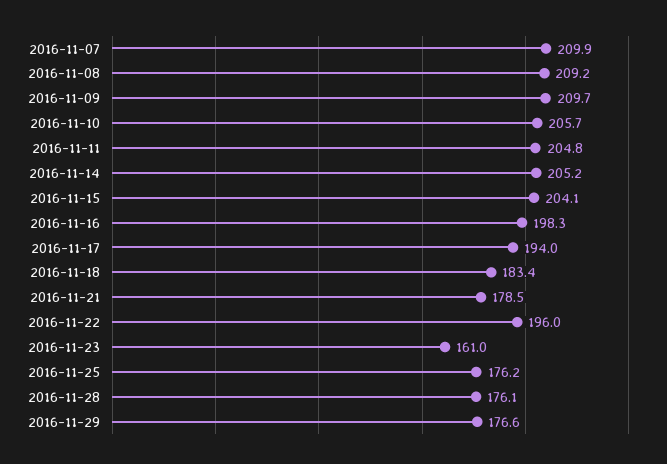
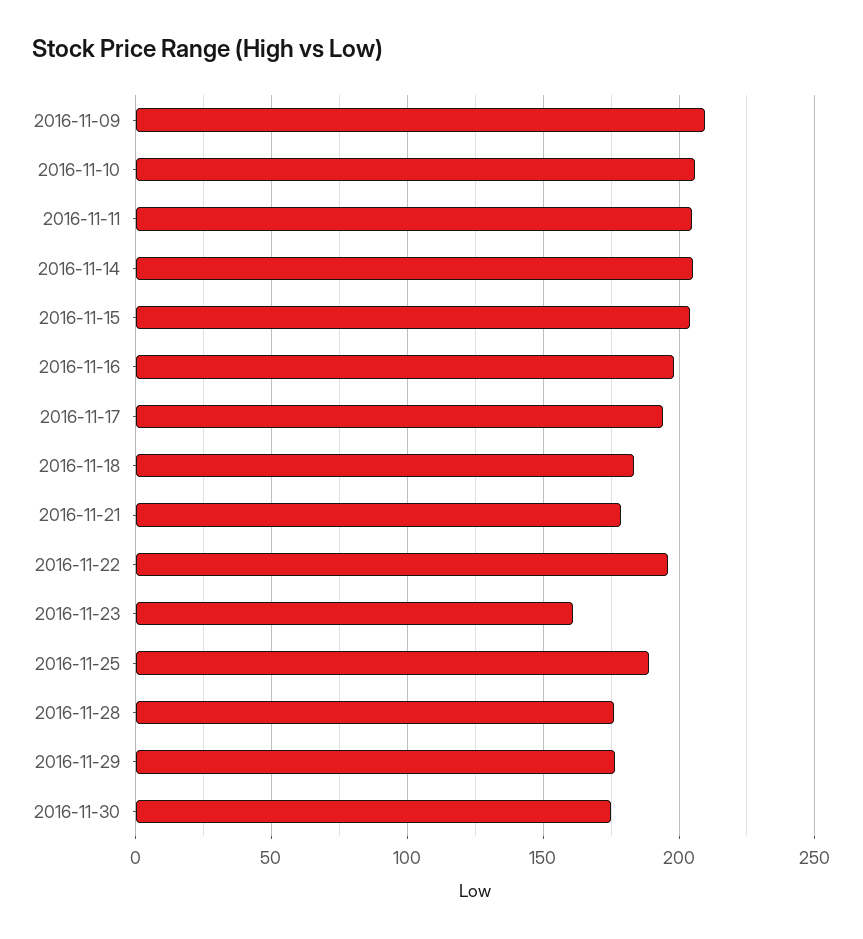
2016-11-07: 209.9 -> none
2016-11-08: 209.2 -> none
2016-11-25: 176.2 -> 190
2016-11-30: none -> 175

